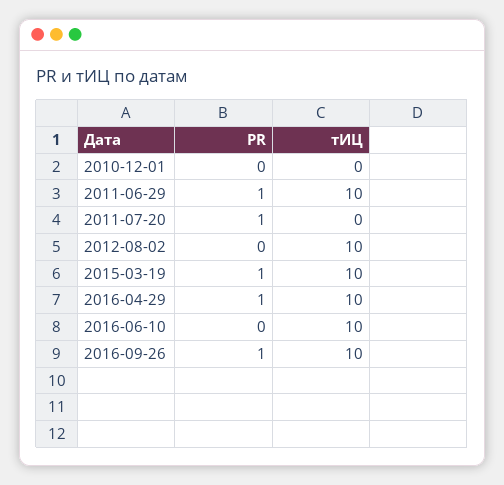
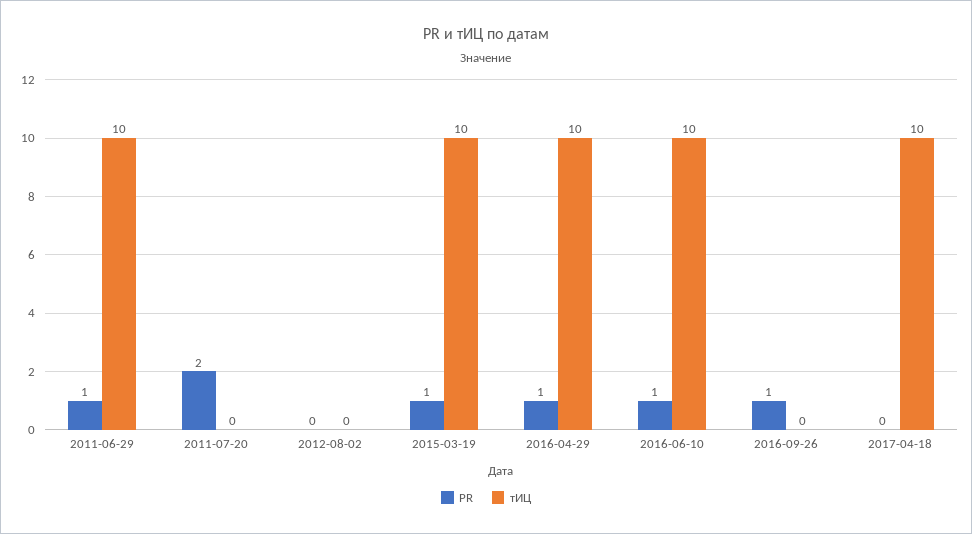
PR, 2010-12-01: 0 -> none
тИЦ, 2010-12-01: 0 -> none
PR, 2011-07-20: 1 -> 2
тИЦ, 2012-08-02: 10 -> 0
PR, 2016-06-10: 0 -> 1
тИЦ, 2016-09-26: 10 -> 0
PR, 2017-04-18: none -> 0
тИЦ, 2017-04-18: none -> 10

